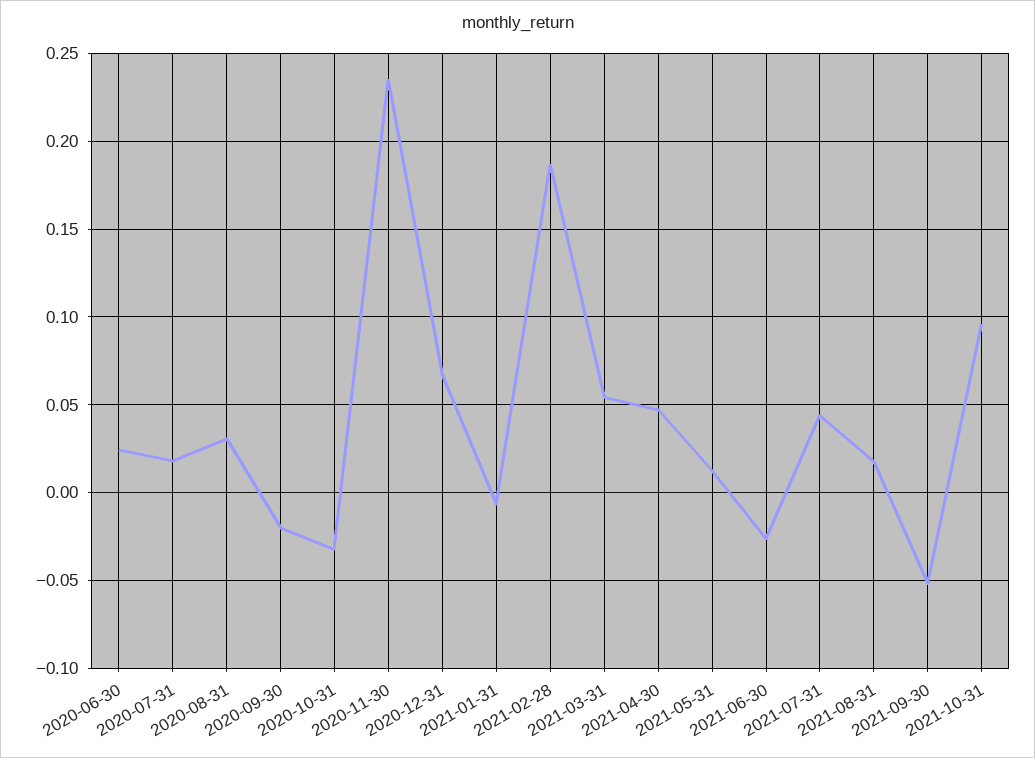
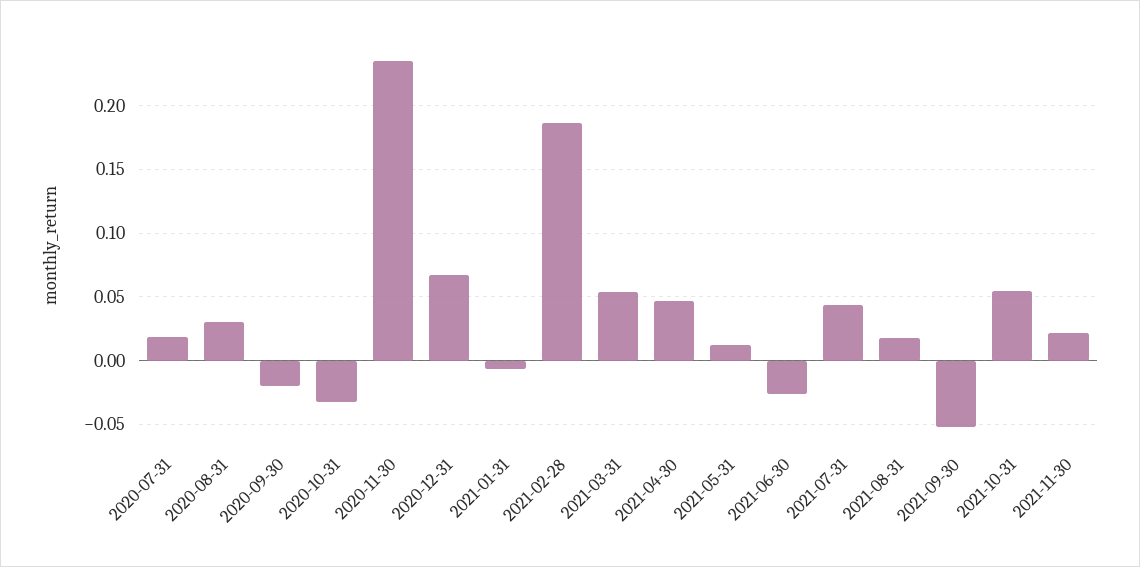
2020-06-30: 0.025 -> none
2021-10-31: 0.095 -> 0.055
2021-11-30: none -> 0.02

